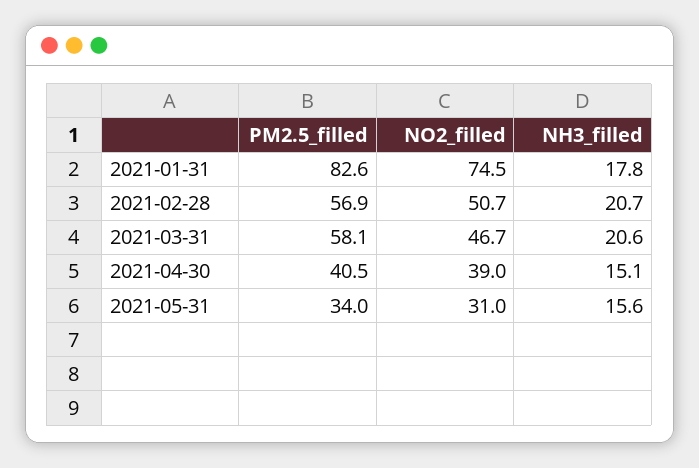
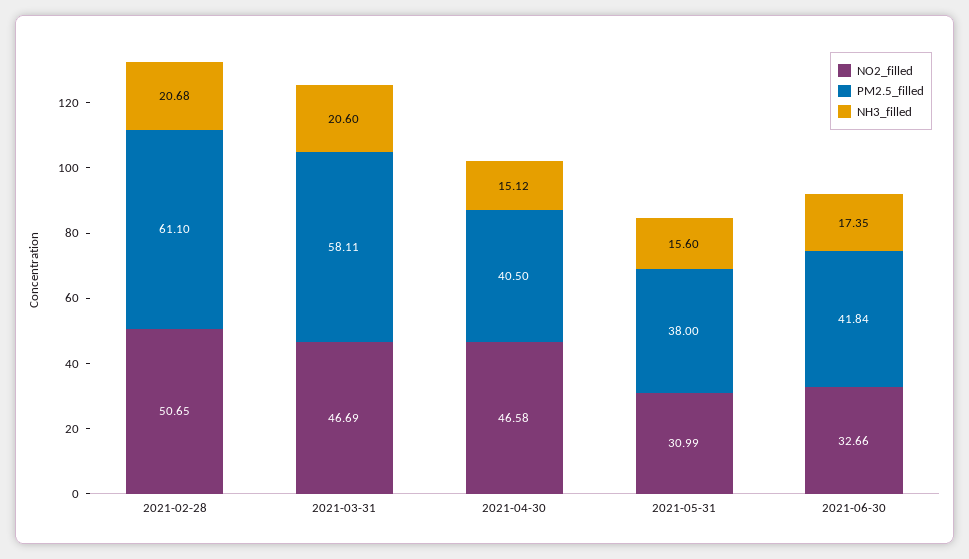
PM2.5_filled, 2021-01-31: 82.6 -> none
NO2_filled, 2021-01-31: 74.5 -> none
NH3_filled, 2021-01-31: 17.8 -> none
PM2.5_filled, 2021-02-28: 56.9 -> 61.1
NO2_filled, 2021-04-30: 39 -> 46.58
PM2.5_filled, 2021-05-31: 34 -> 38
NO2_filled, 2021-06-30: none -> 32.66
PM2.5_filled, 2021-06-30: none -> 41.84
NH3_filled, 2021-06-30: none -> 17.35

